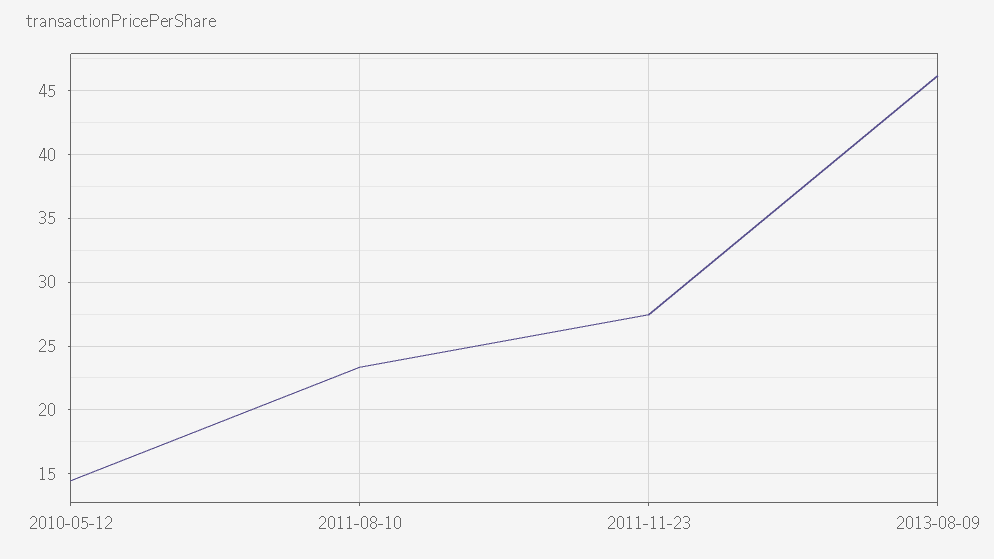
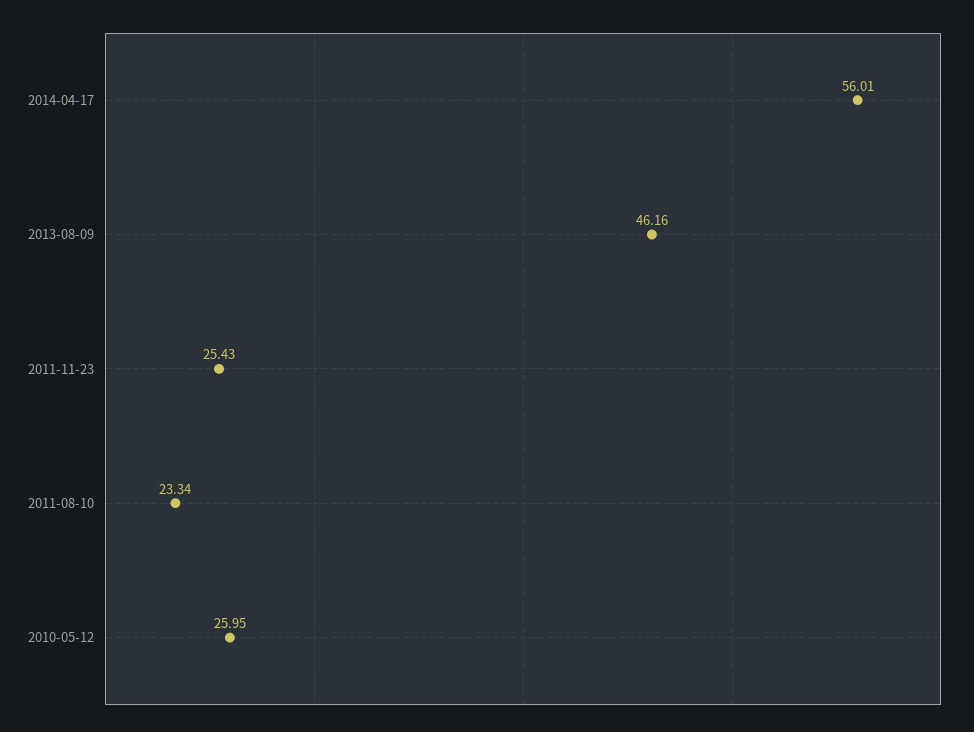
2010-05-12: 14.5 -> 25.95
2011-11-23: 27.5 -> 25.43
2014-04-17: none -> 56.01

